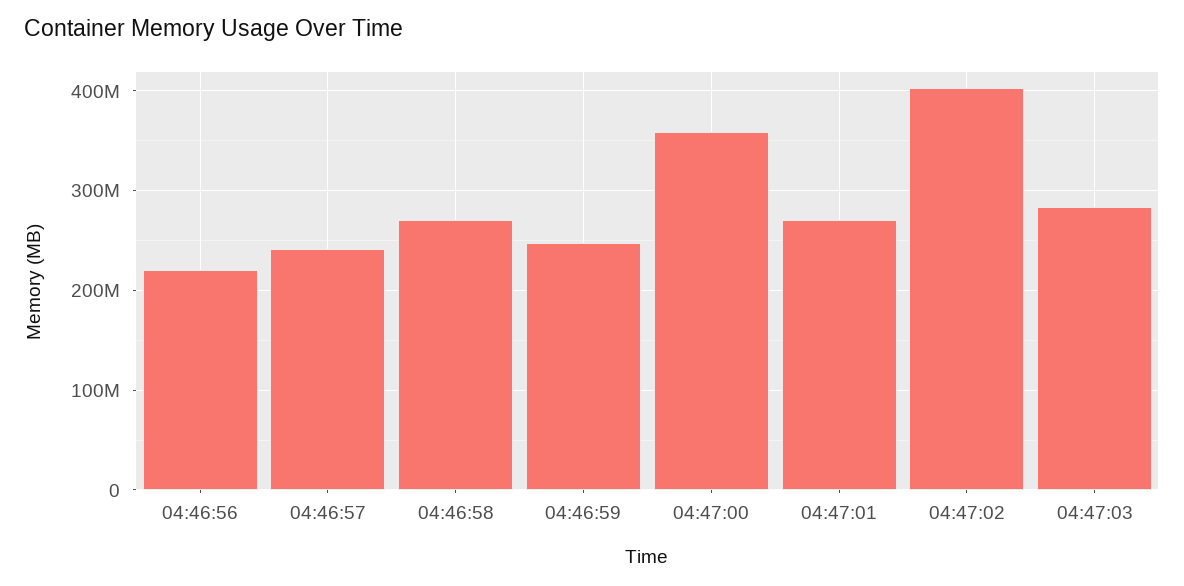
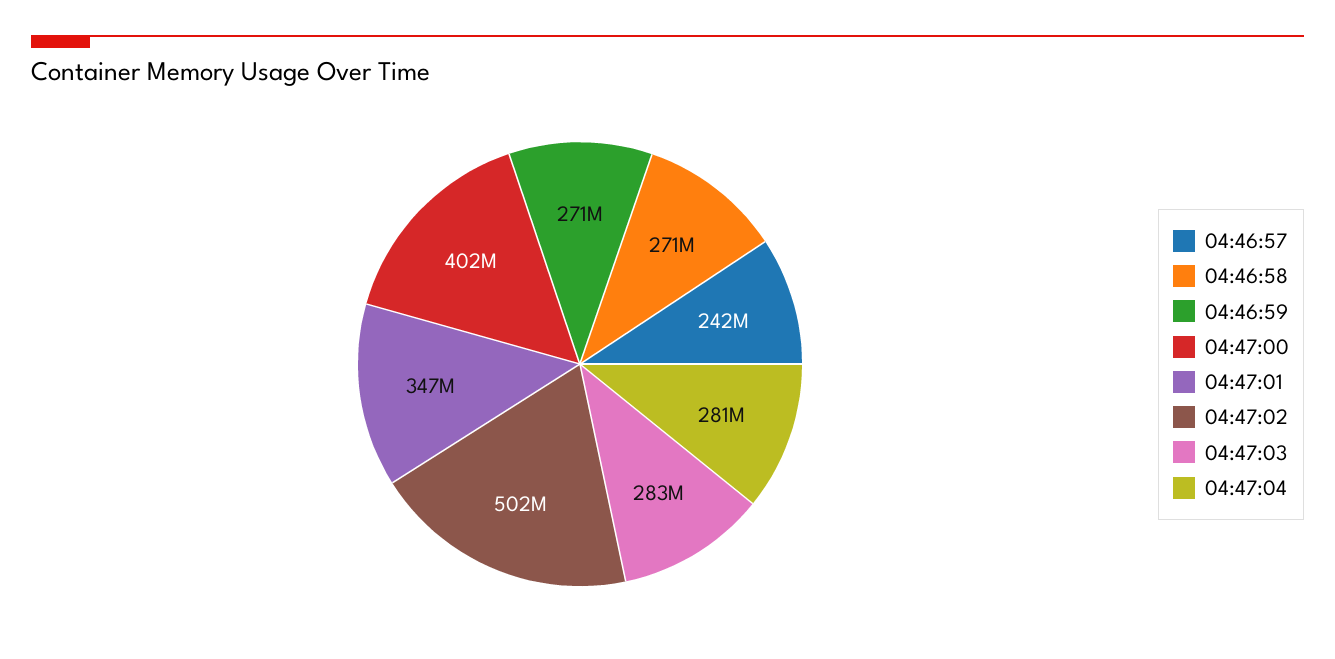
04:46:56: 220000000 -> none
04:46:59: 250000000 -> 271000000
04:47:00: 360000000 -> 402000000
04:47:01: 270000000 -> 347000000
04:47:02: 400000000 -> 502000000
04:47:04: none -> 281000000

